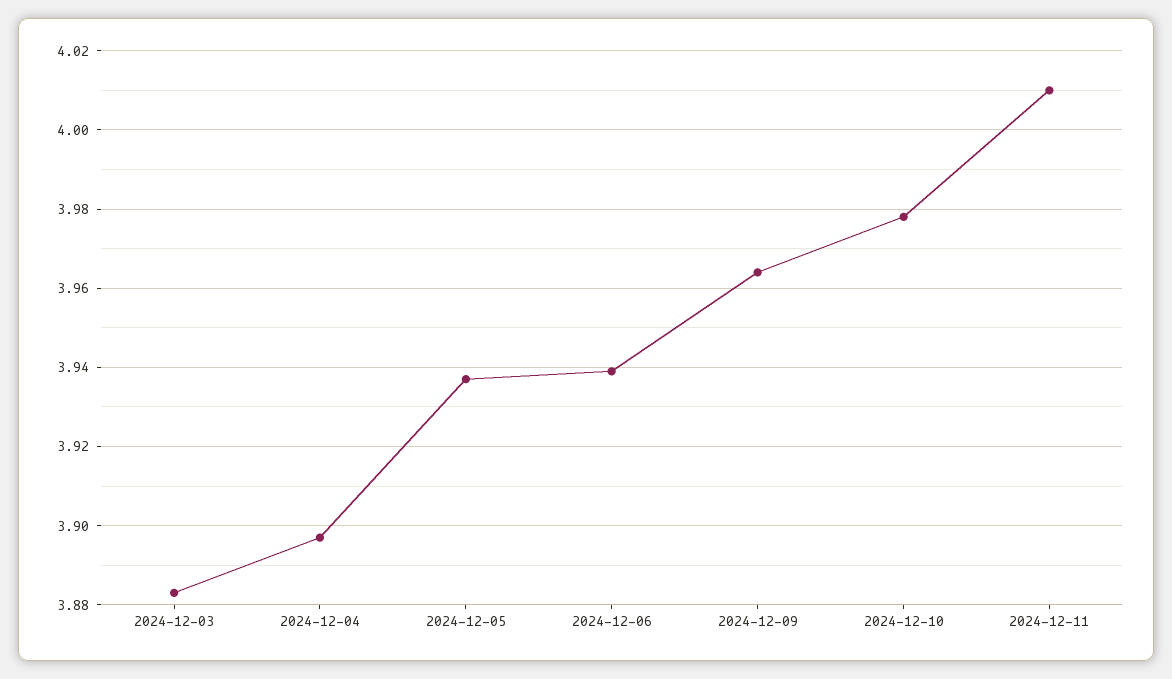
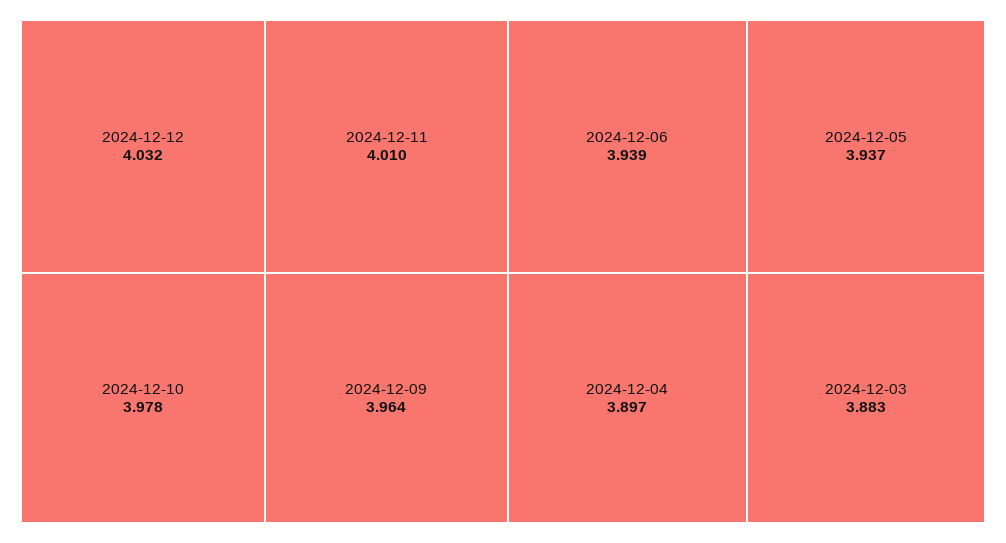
2024-12-12: none -> 4.032

